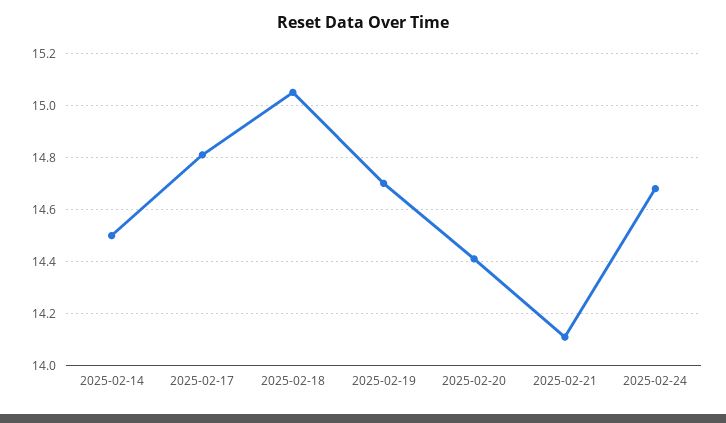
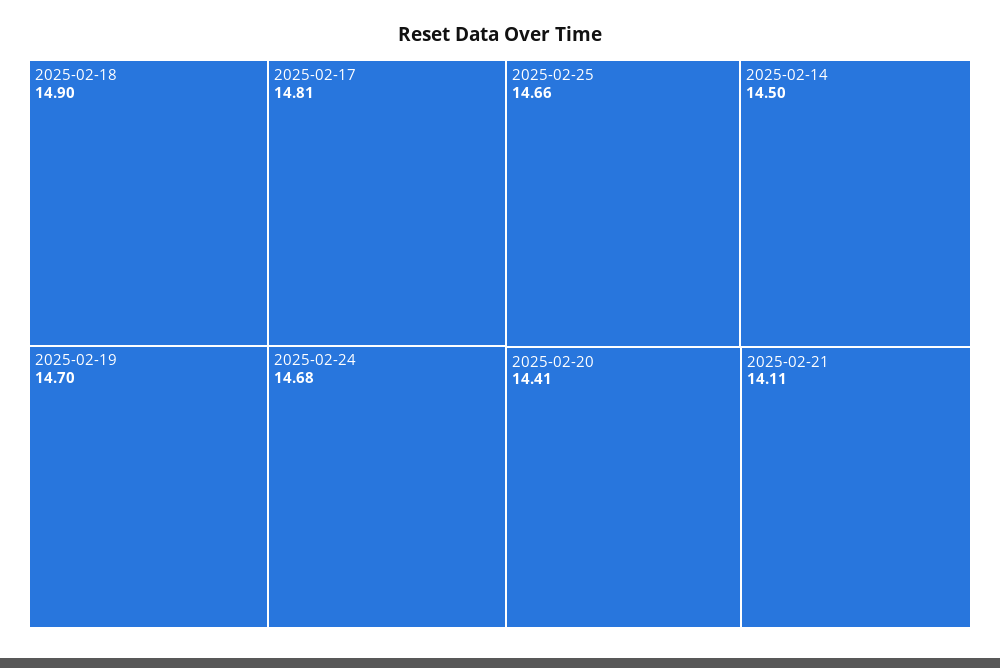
2025-02-18: 15.05 -> 14.9
2025-02-25: none -> 14.66

